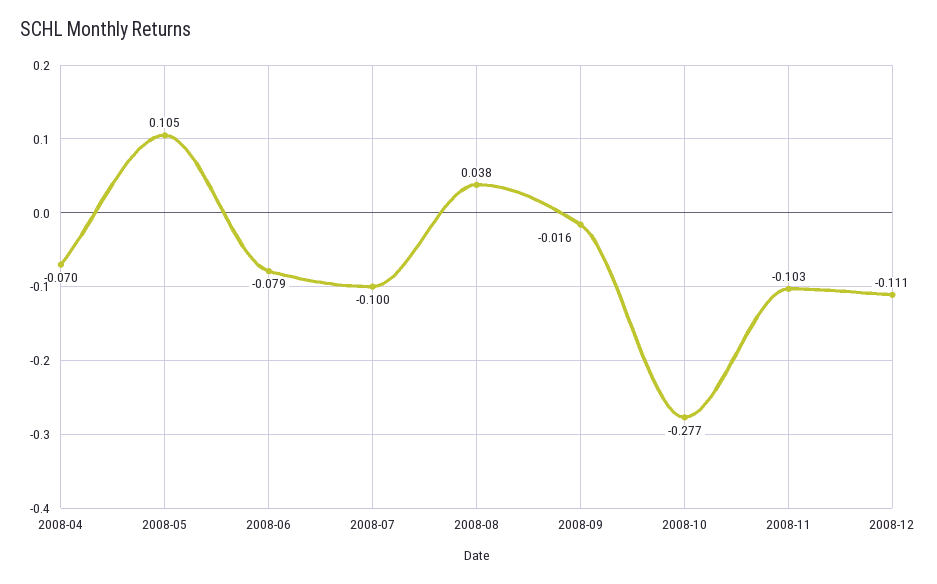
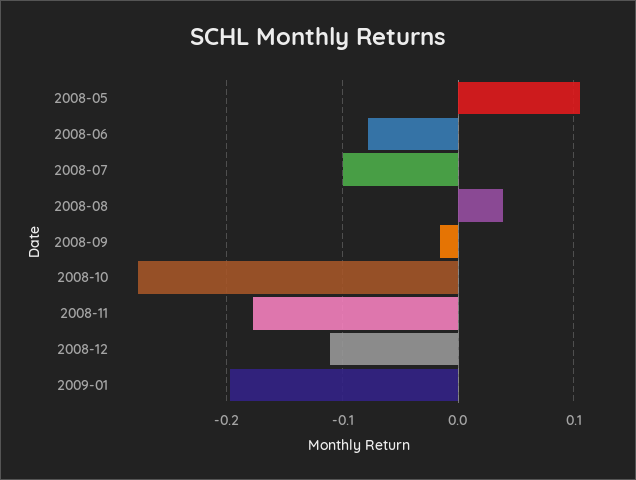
2008-04: -0.07 -> none
2008-11: -0.103 -> -0.18
2009-01: none -> -0.2

